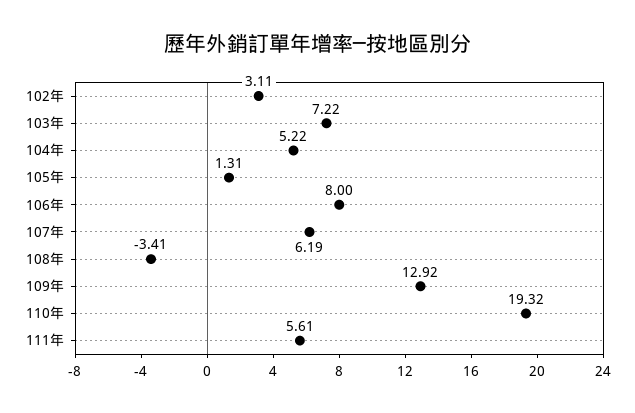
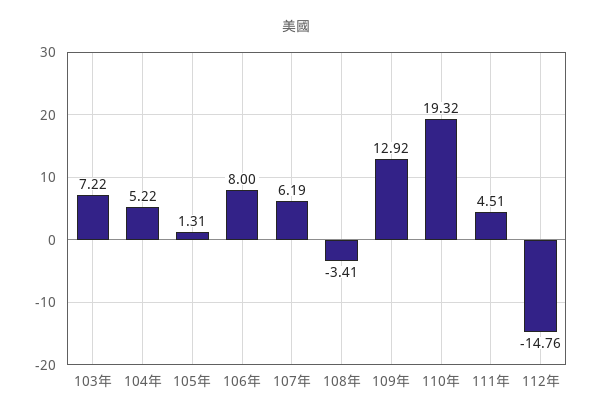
102年: 3.11 -> none
111年: 5.61 -> 4.51
112年: none -> -14.76

